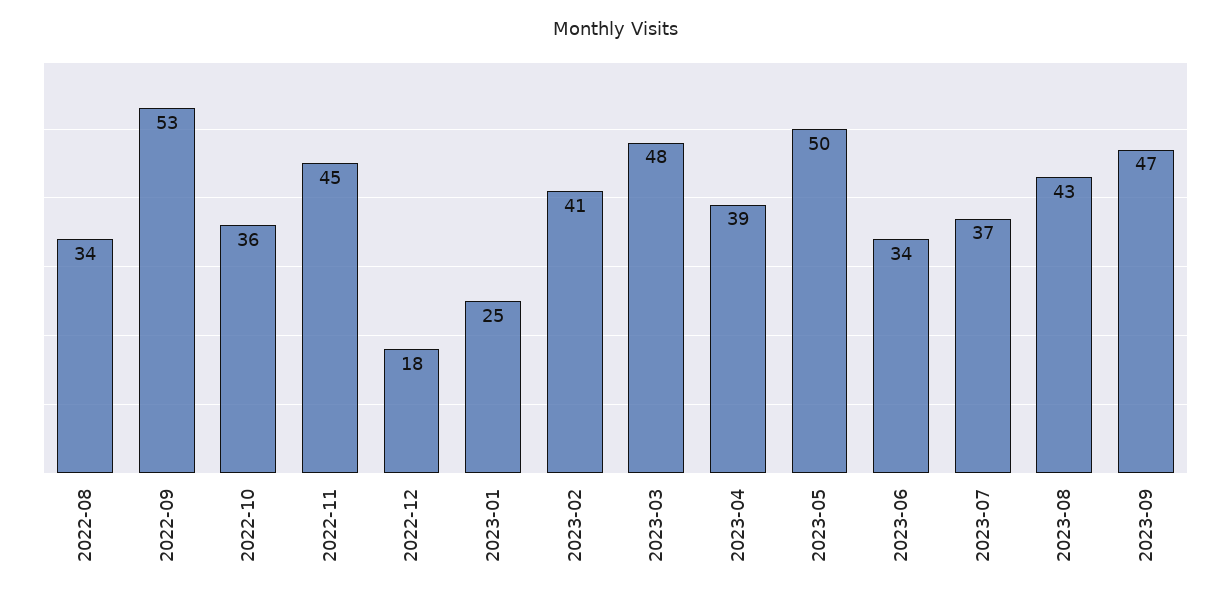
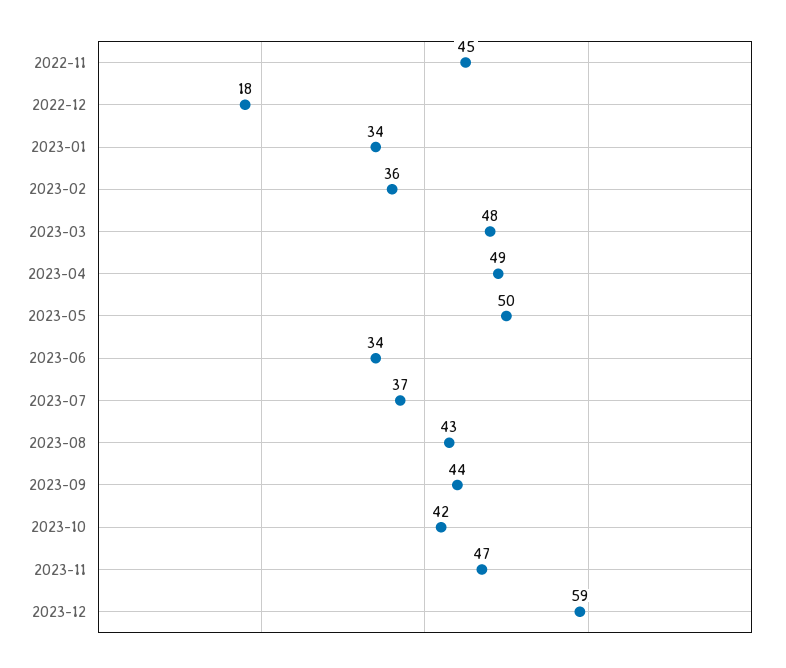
2022-08: 34 -> none
2022-09: 53 -> none
2022-10: 36 -> none
2023-01: 25 -> 34
2023-02: 41 -> 36
2023-04: 39 -> 49
2023-09: 47 -> 44
2023-10: none -> 42
2023-11: none -> 47
2023-12: none -> 59

